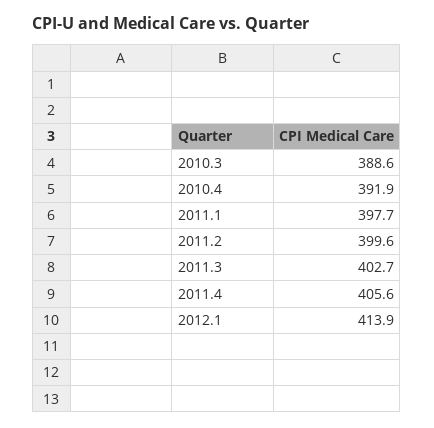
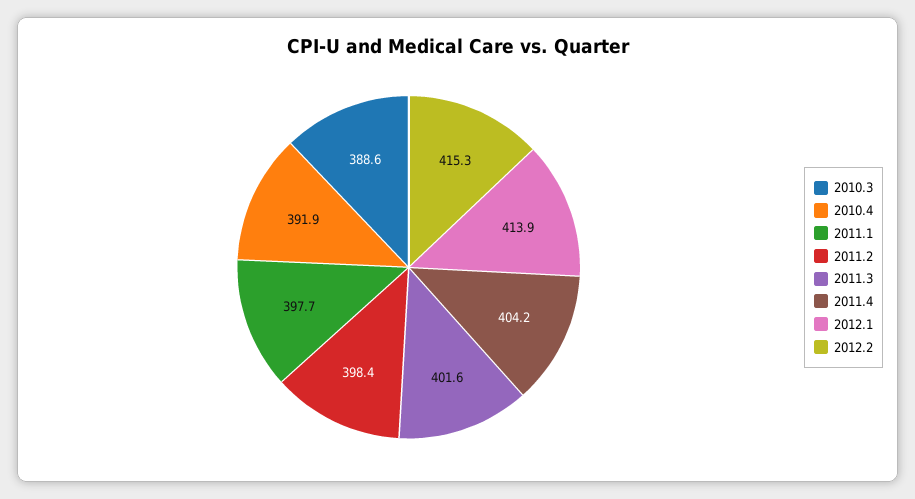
2011.2: 399.6 -> 398.4
2011.3: 402.7 -> 401.6
2011.4: 405.6 -> 404.2
2012.2: none -> 415.3

